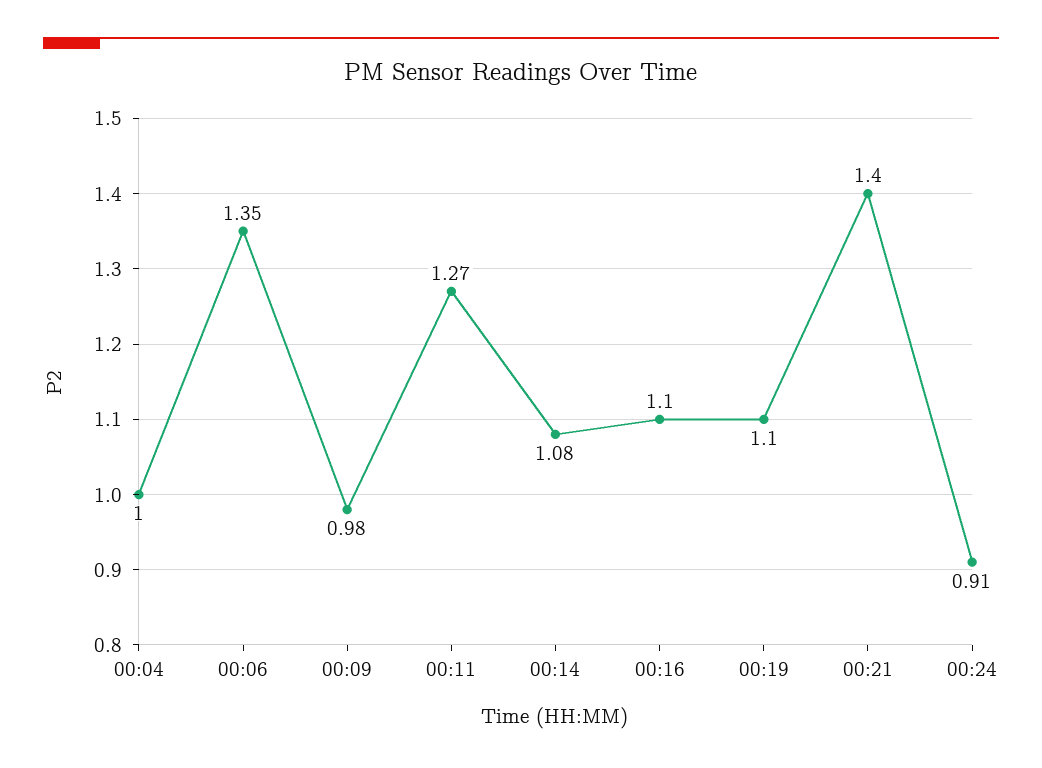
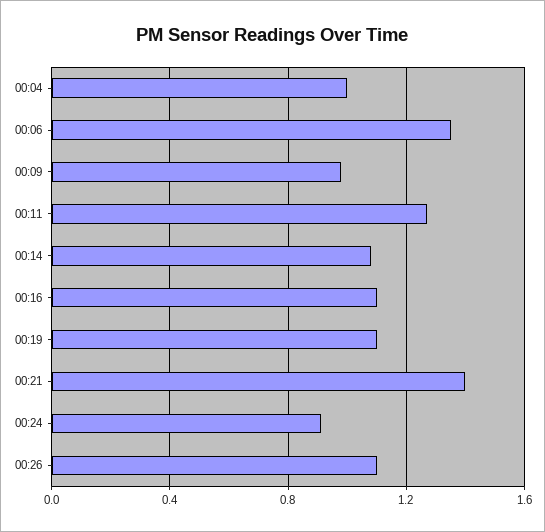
00:26: none -> 1.1

